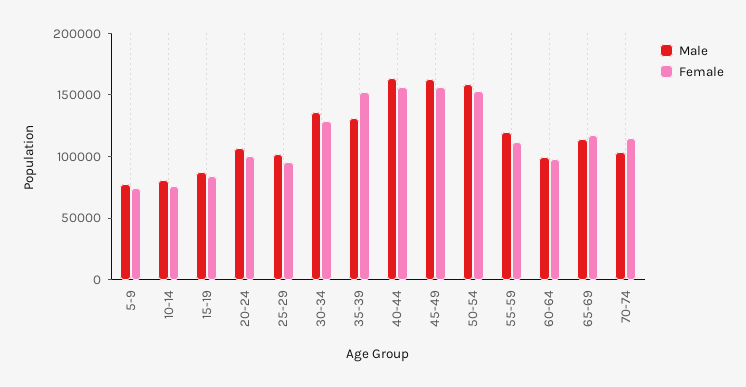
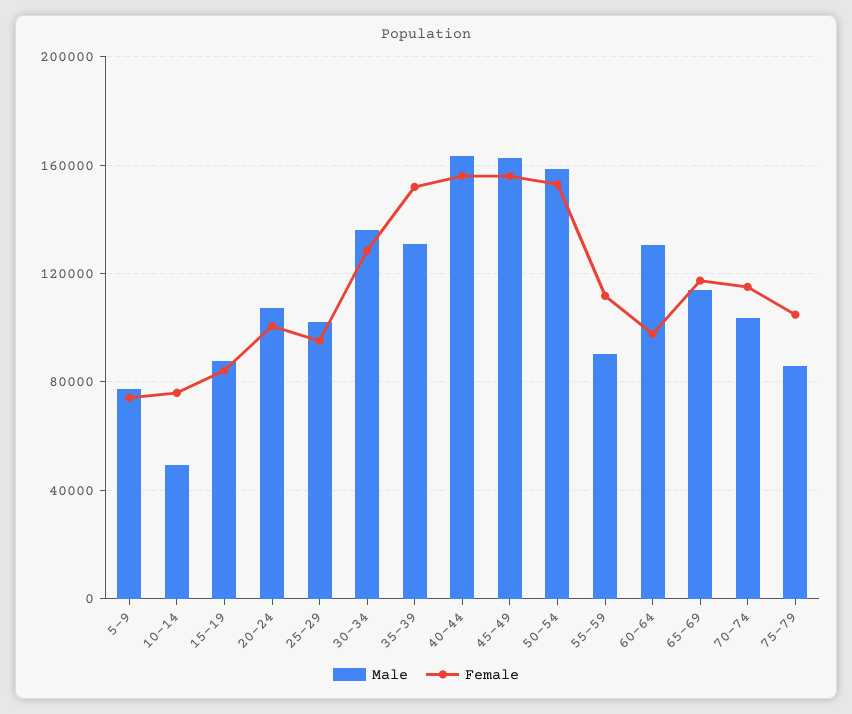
Male, 10-14: 80000 -> 50000
Male, 55-59: 120000 -> 90000
Male, 60-64: 100000 -> 130000
Male, 75-79: none -> 85000
Female, 75-79: none -> 105000

